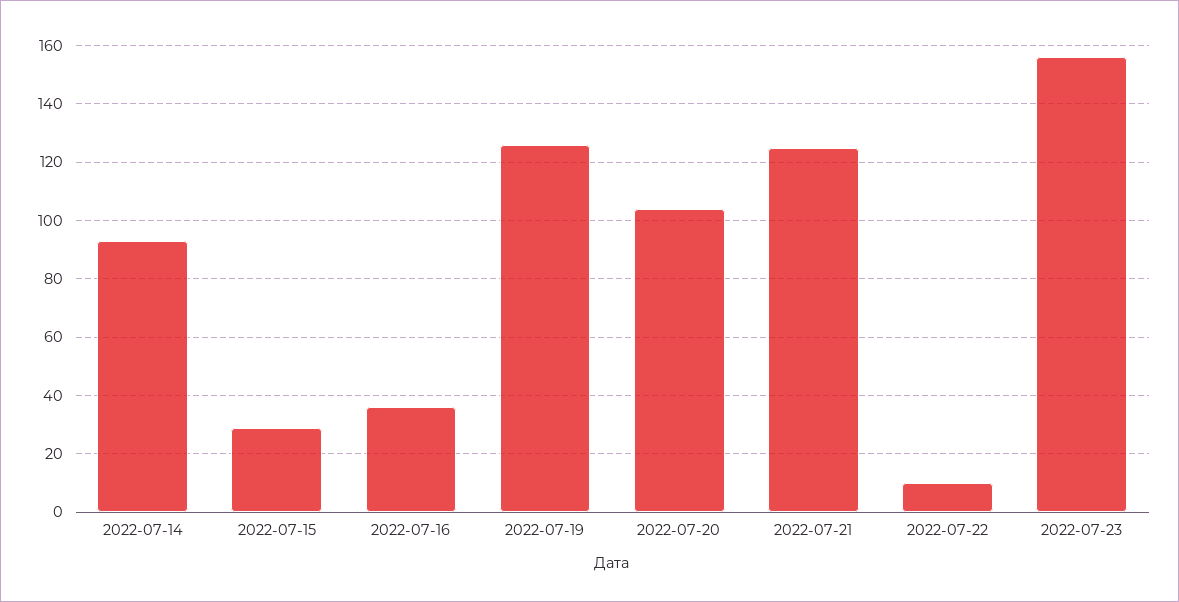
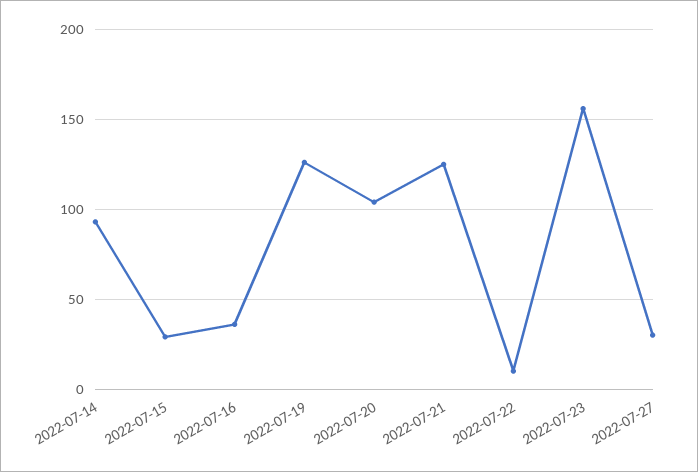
2022-07-27: none -> 30

